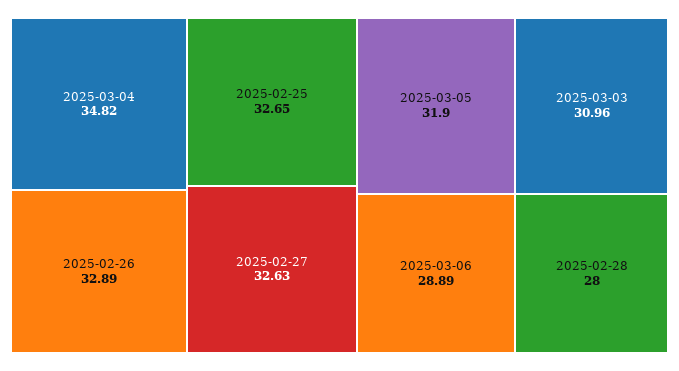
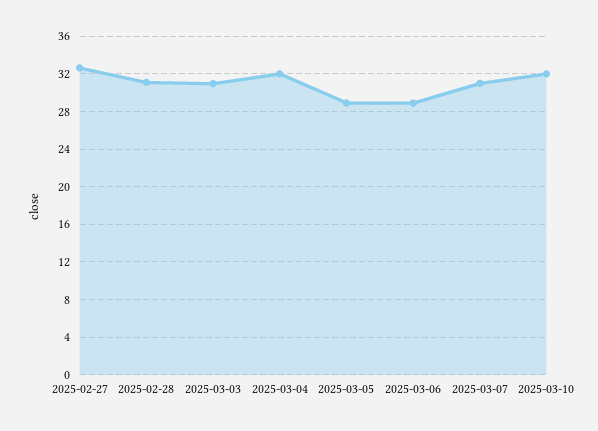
2025-03-04: 34.82 -> 32
2025-02-26: 32.89 -> none
2025-02-25: 32.65 -> none
2025-03-05: 31.9 -> 29
2025-02-28: 28 -> 31
2025-03-07: none -> 31
2025-03-10: none -> 32

